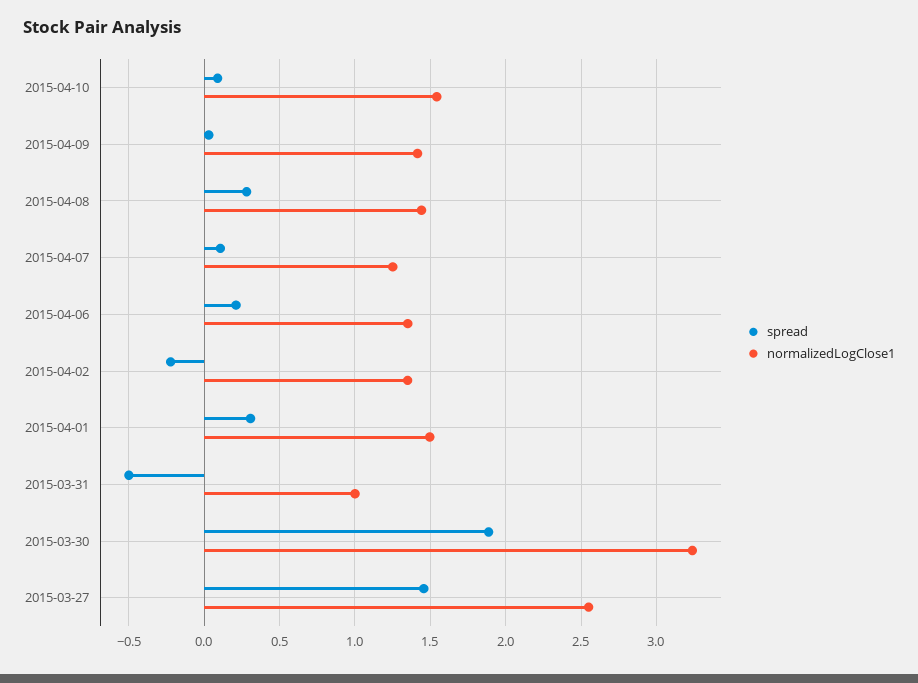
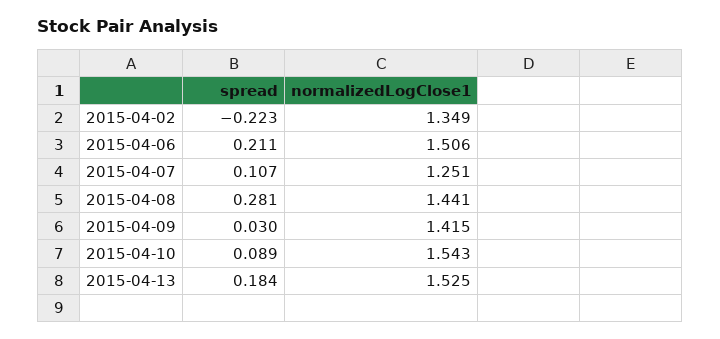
normalizedLogClose1, 2015-04-06: 1.35 -> 1.506
spread, 2015-04-01: 0.3 -> none
normalizedLogClose1, 2015-04-01: 1.5 -> none
spread, 2015-03-31: -0.5 -> none
normalizedLogClose1, 2015-03-31: 1 -> none
spread, 2015-03-30: 1.9 -> none
normalizedLogClose1, 2015-03-30: 3.25 -> none
spread, 2015-03-27: 1.45 -> none
normalizedLogClose1, 2015-03-27: 2.55 -> none
spread, 2015-04-13: none -> 0.184
normalizedLogClose1, 2015-04-13: none -> 1.525

